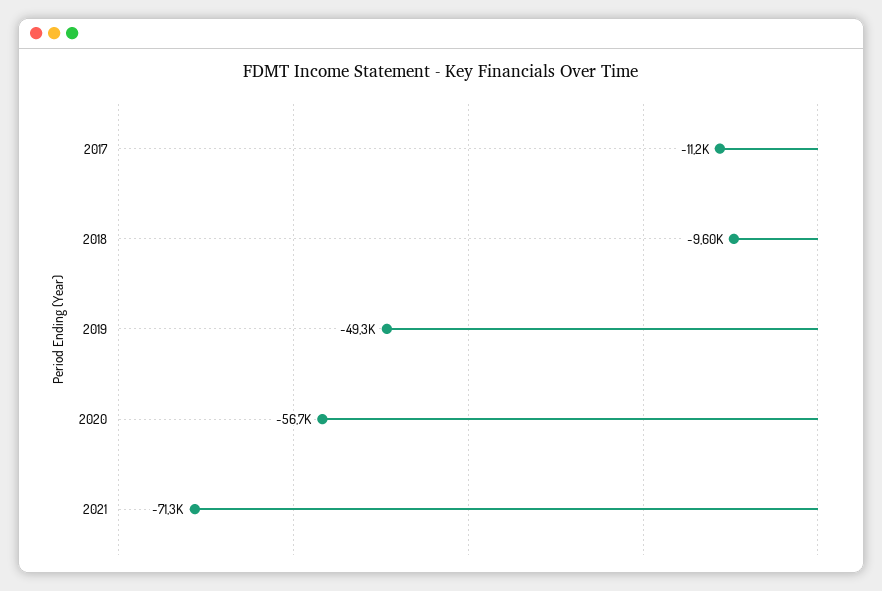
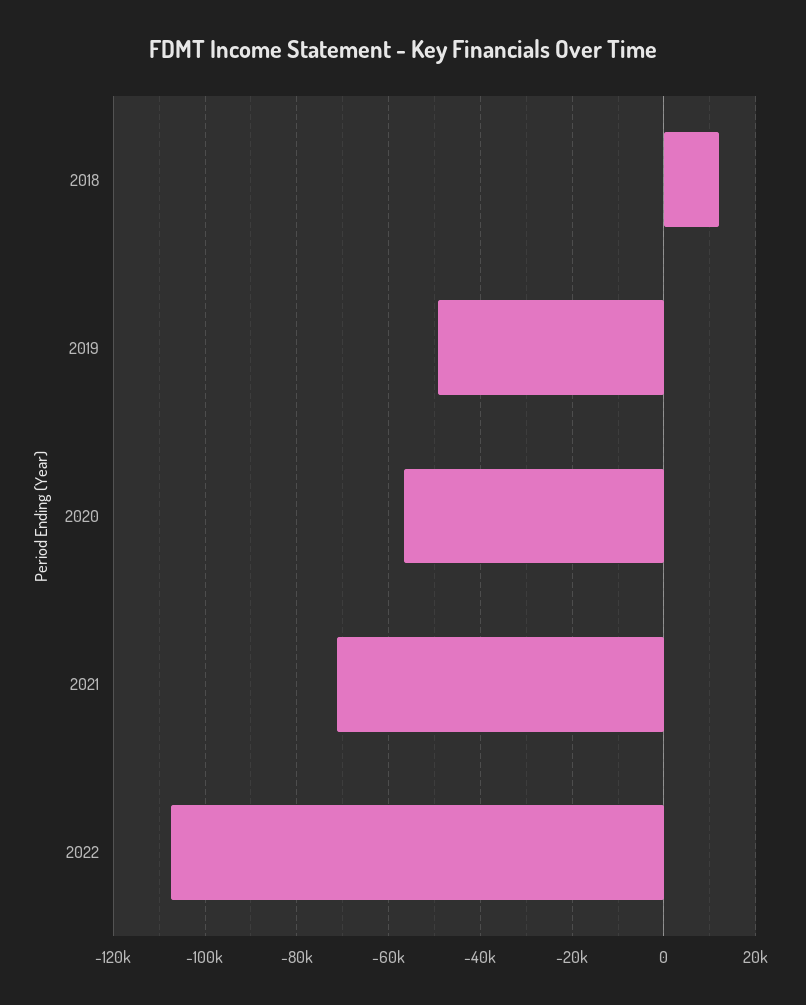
2017: -11200 -> none
2018: -9600 -> 12000
2022: none -> -108000

